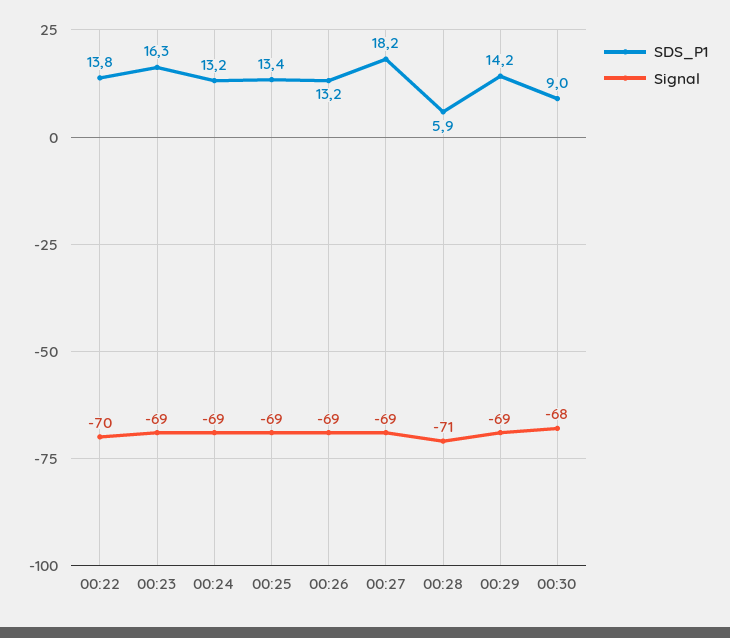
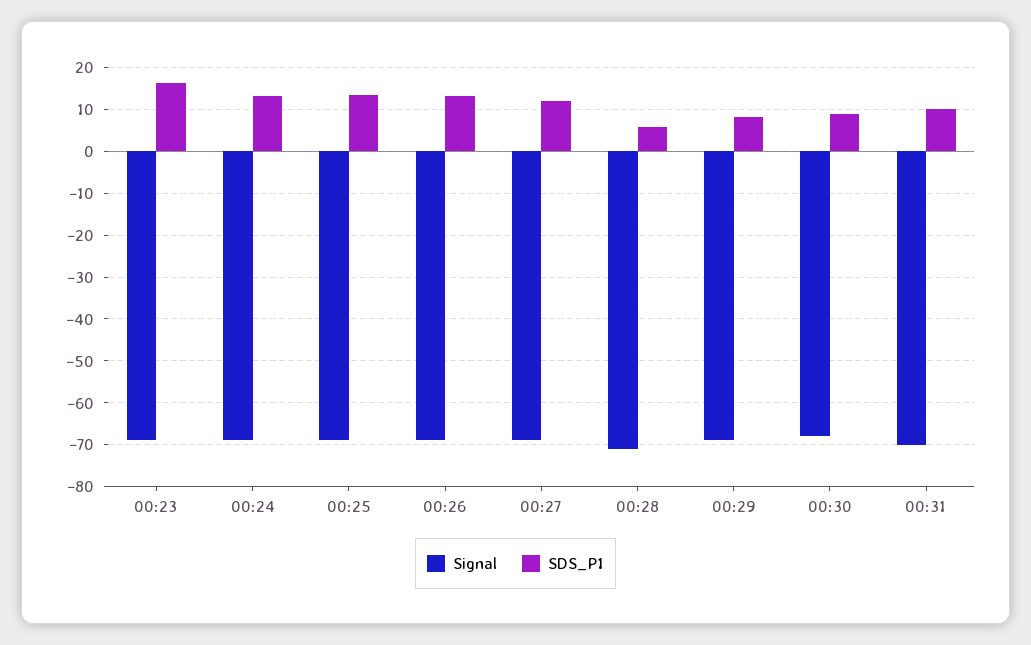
SDS_P1, 00:22: 13.8 -> none
Signal, 00:22: -70 -> none
SDS_P1, 00:27: 18.2 -> 12
SDS_P1, 00:29: 14.2 -> 8
Signal, 00:31: none -> -70
SDS_P1, 00:31: none -> 10

